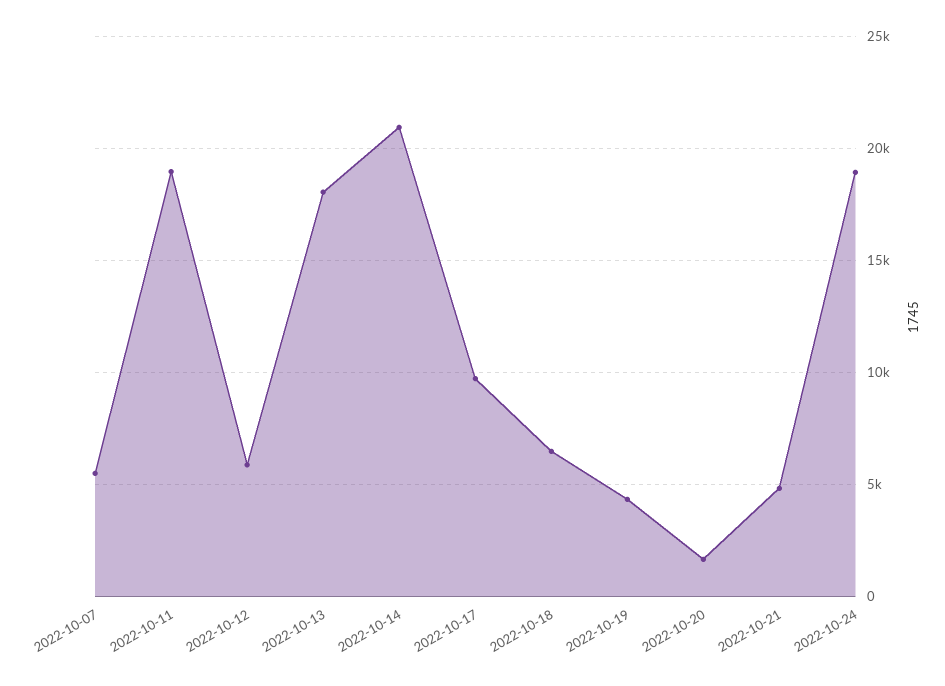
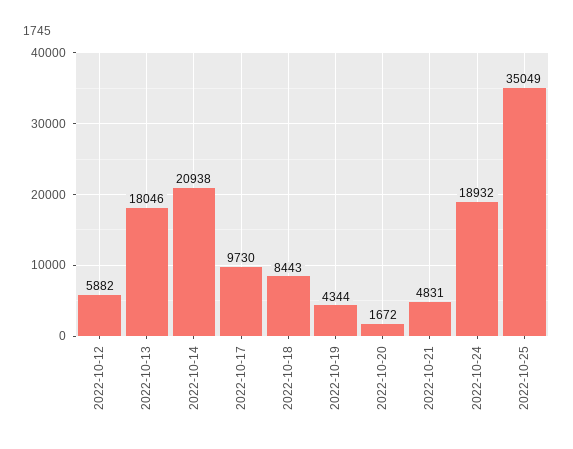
2022-10-07: 5500 -> none
2022-10-11: 19000 -> none
2022-10-18: 6500 -> 8443
2022-10-25: none -> 35049

